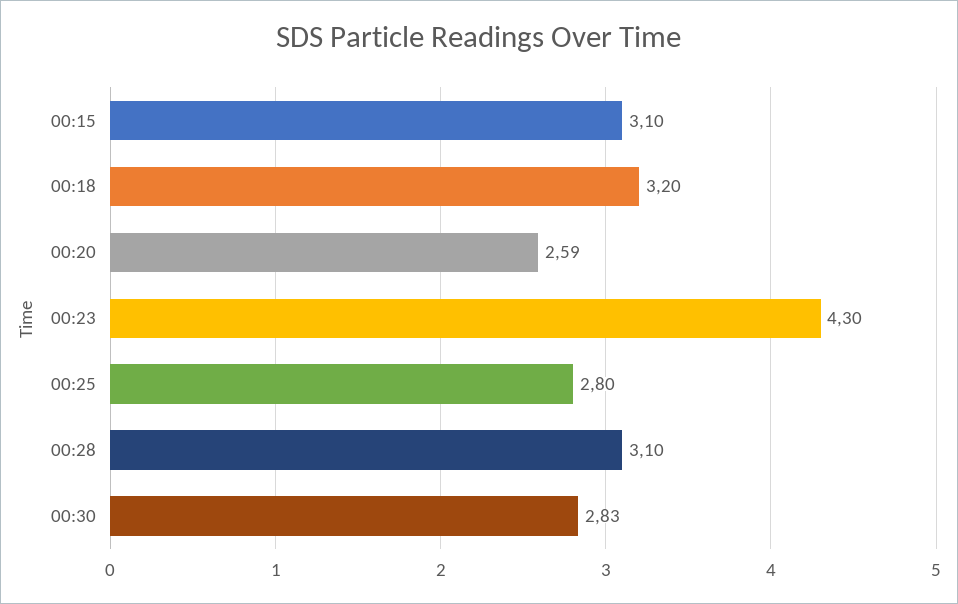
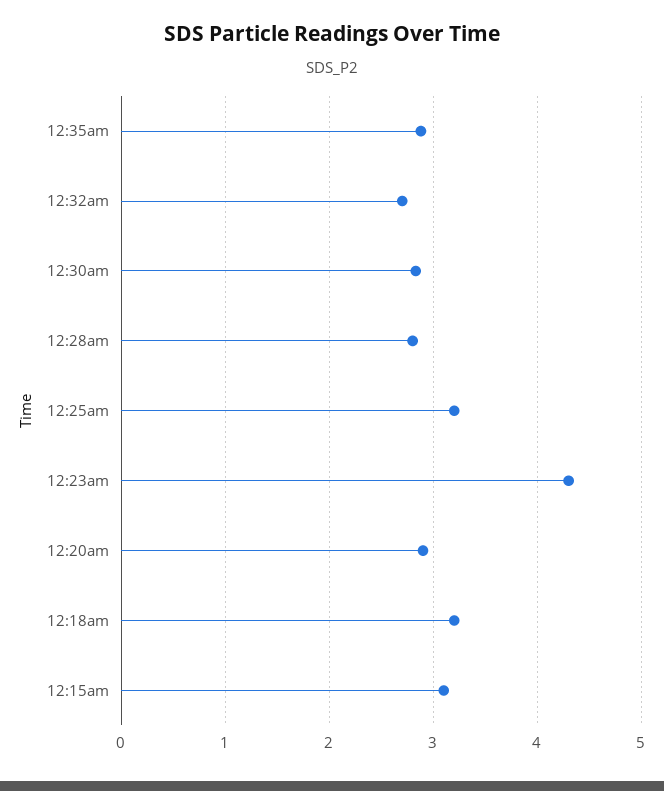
00:20: 2.59 -> 2.9
00:25: 2.8 -> 3.2
00:28: 3.1 -> 2.8
12:35am: none -> 2.9
12:32am: none -> 2.7

